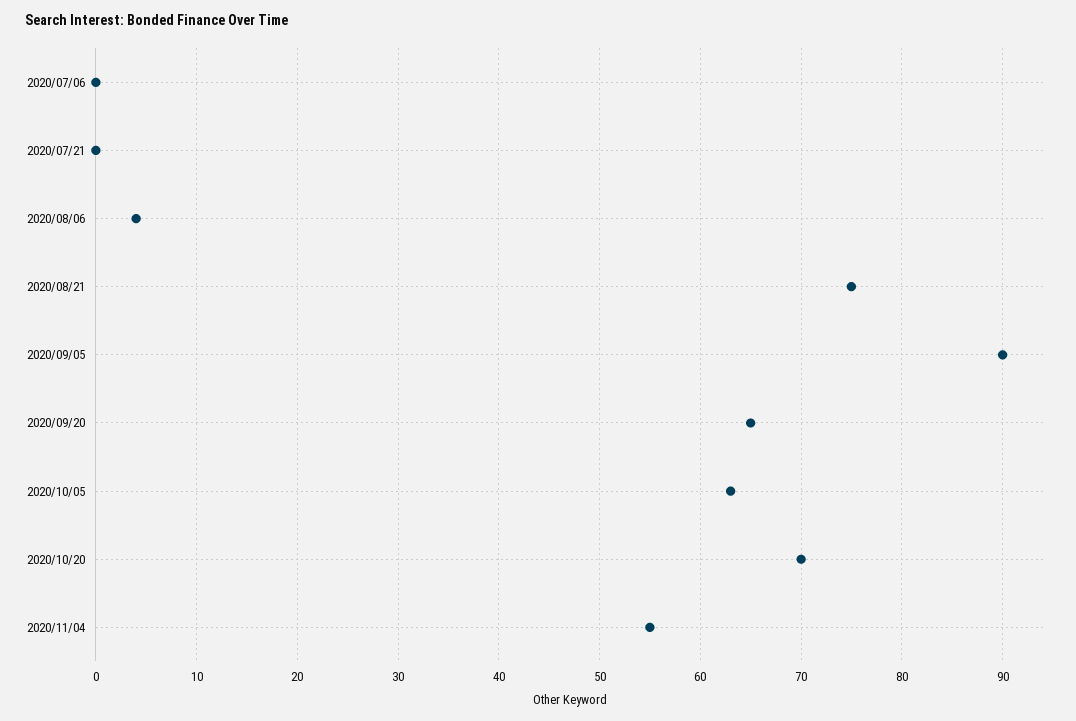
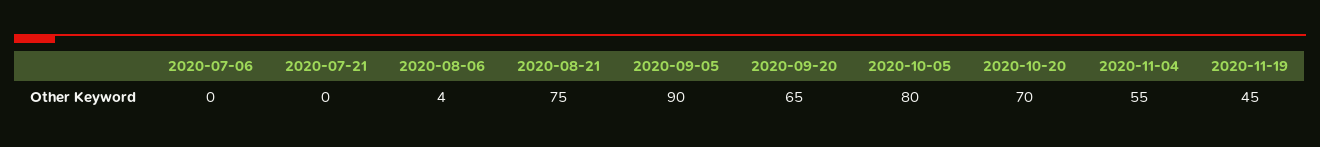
2020/10/05: 63 -> 80
2020-11-19: none -> 45

